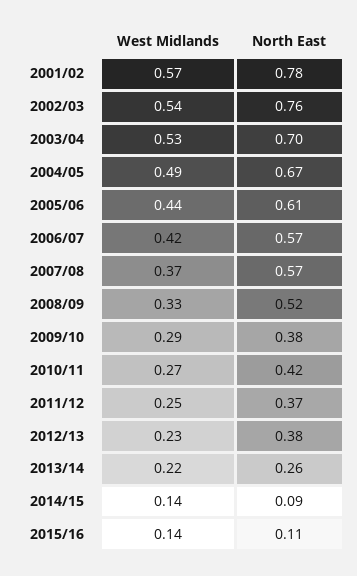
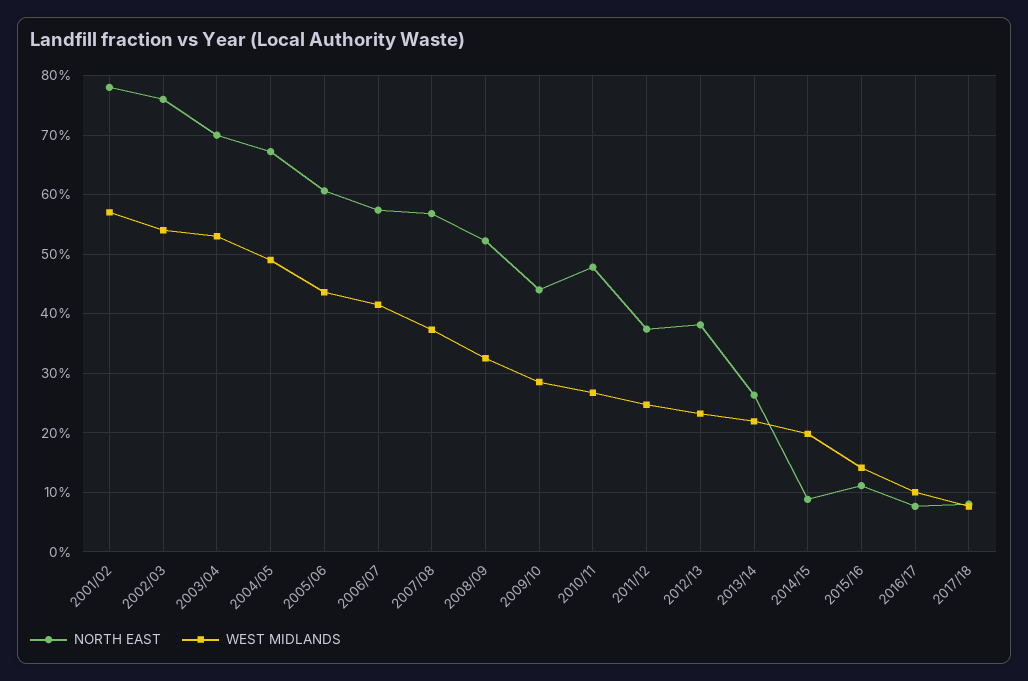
North East, 2009/10: 0.38 -> 0.44
North East, 2010/11: 0.42 -> 0.48
West Midlands, 2014/15: 0.14 -> 0.2
North East, 2016/17: none -> 0.08
West Midlands, 2016/17: none -> 0.1
North East, 2017/18: none -> 0.08
West Midlands, 2017/18: none -> 0.08

